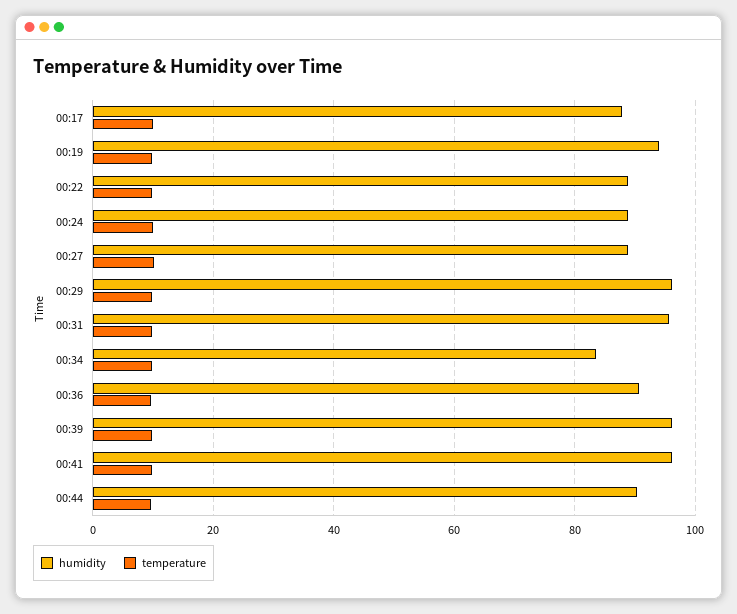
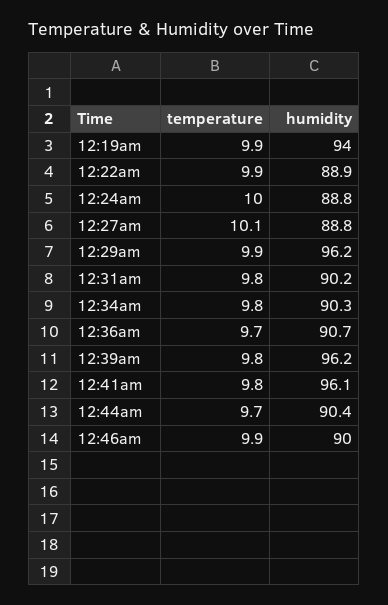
humidity, 00:17: 88 -> none
temperature, 00:17: 10 -> none
humidity, 00:31: 96 -> 90.2
humidity, 00:34: 84 -> 90.3
temperature, 12:46am: none -> 9.9
humidity, 12:46am: none -> 90

